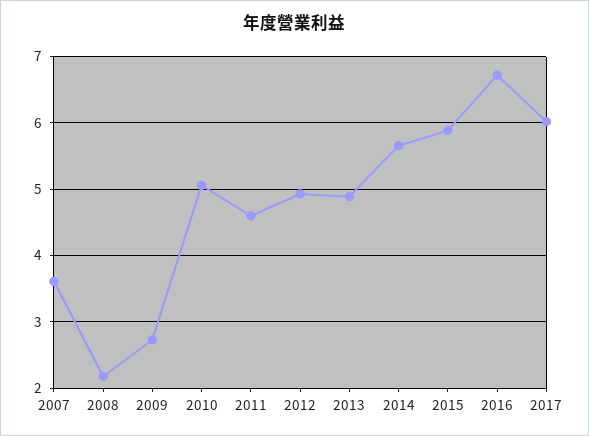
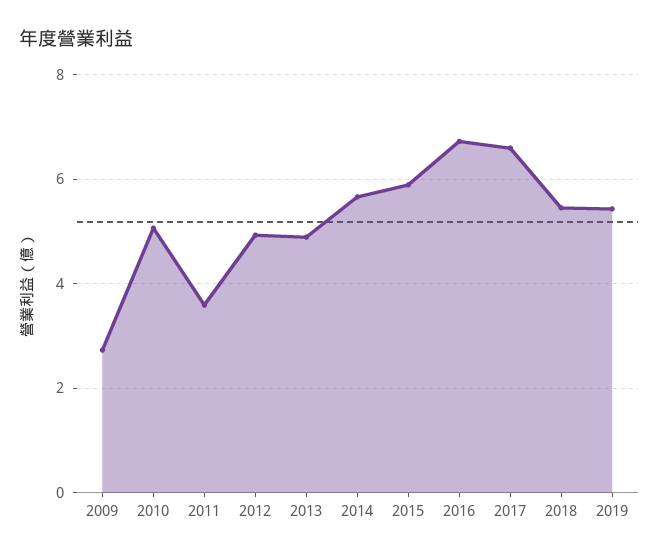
2007: 3.6 -> none
2008: 2.2 -> none
2011: 4.6 -> 3.6
2017: 6 -> 6.6
2018: none -> 5.4
2019: none -> 5.4

